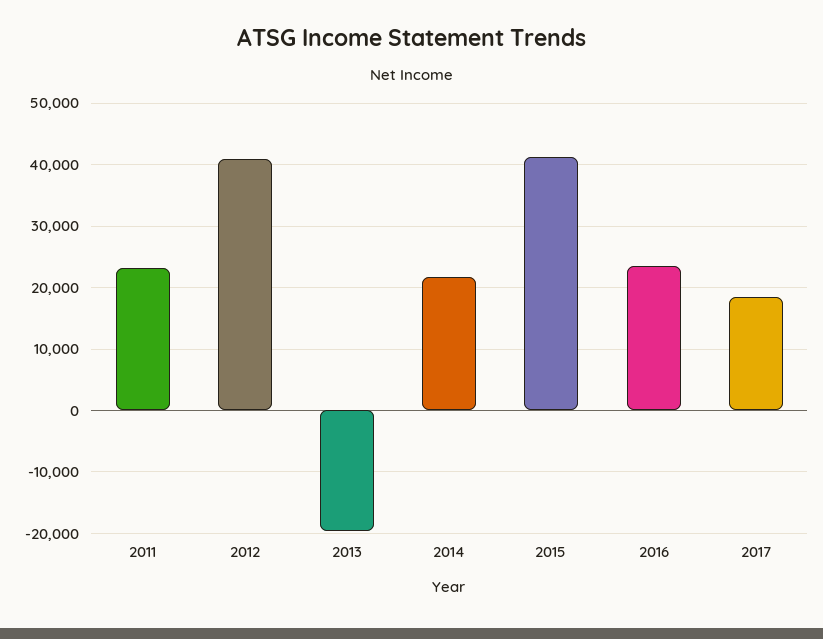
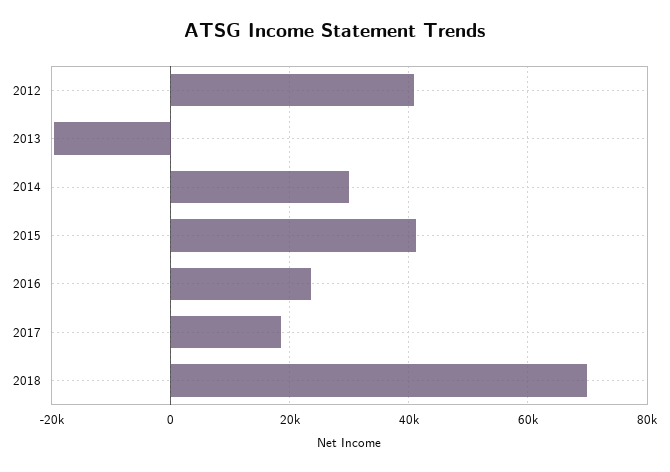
2011: 23000 -> none
2014: 22000 -> 30000
2018: none -> 70000

